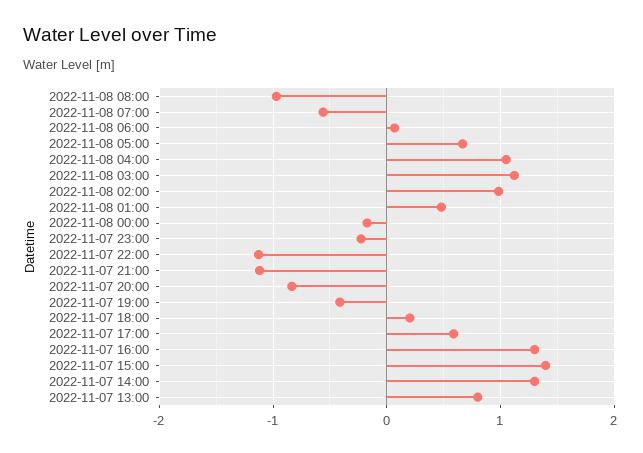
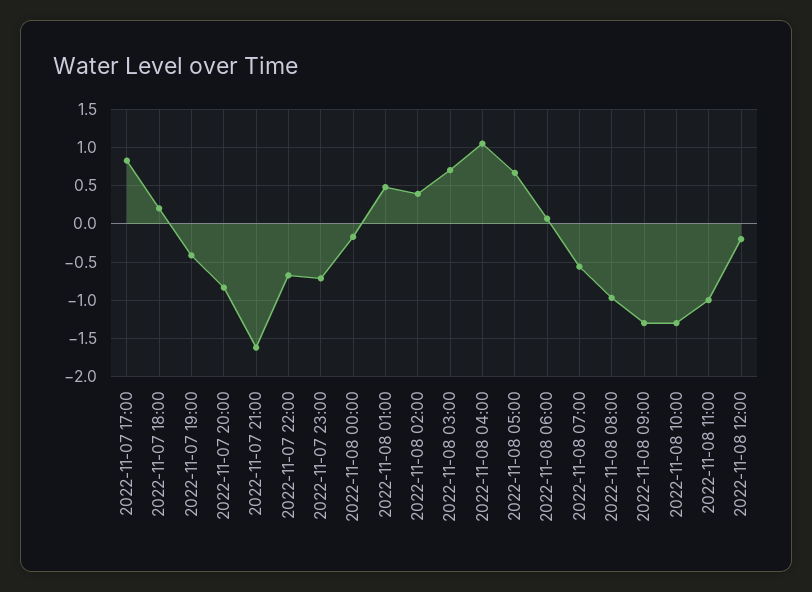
2022-11-08 03:00: 1.1 -> 0.7
2022-11-08 02:00: 1 -> 0.4
2022-11-07 23:00: -0.2 -> -0.7
2022-11-07 22:00: -1.1 -> -0.7
2022-11-07 21:00: -1.1 -> -1.6
2022-11-07 17:00: 0.6 -> 0.8
2022-11-07 16:00: 1.3 -> none
2022-11-07 15:00: 1.4 -> none
2022-11-07 14:00: 1.3 -> none
2022-11-07 13:00: 0.8 -> none
2022-11-08 09:00: none -> -1.3
2022-11-08 10:00: none -> -1.3
2022-11-08 11:00: none -> -1
2022-11-08 12:00: none -> -0.2

